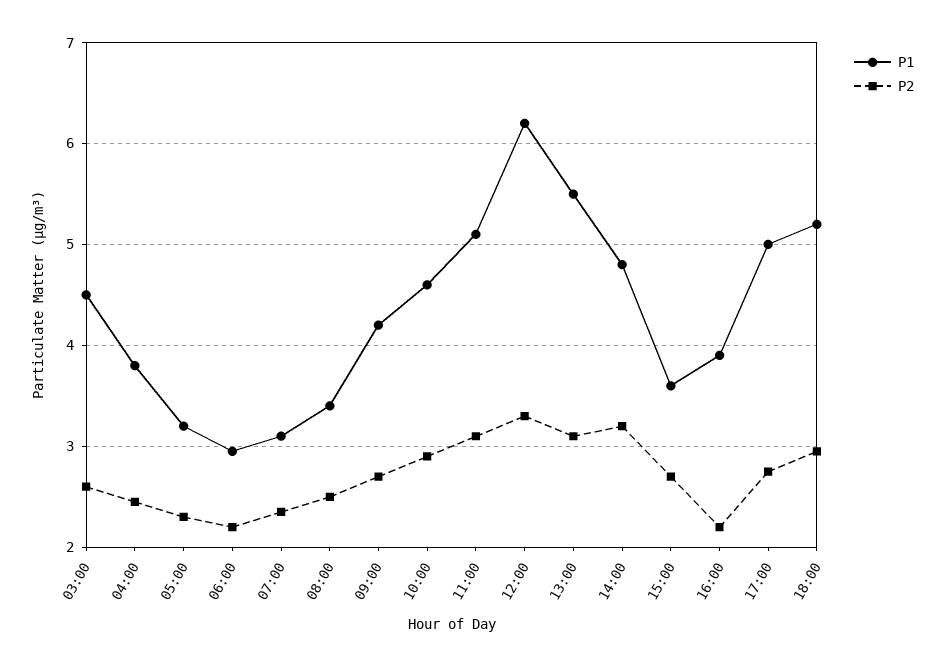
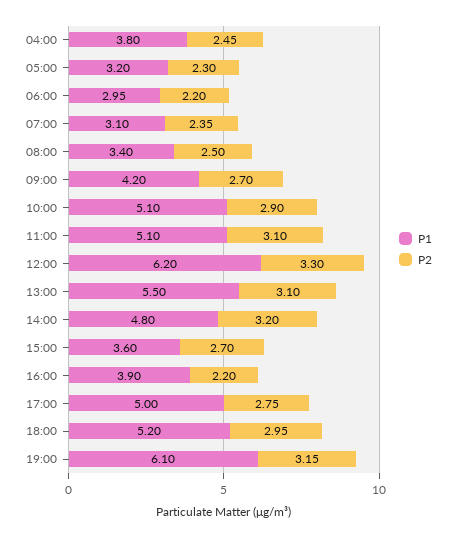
P1, 03:00: 4.5 -> none
P2, 03:00: 2.6 -> none
P1, 10:00: 4.6 -> 5.1
P1, 19:00: none -> 6.1
P2, 19:00: none -> 3.15

